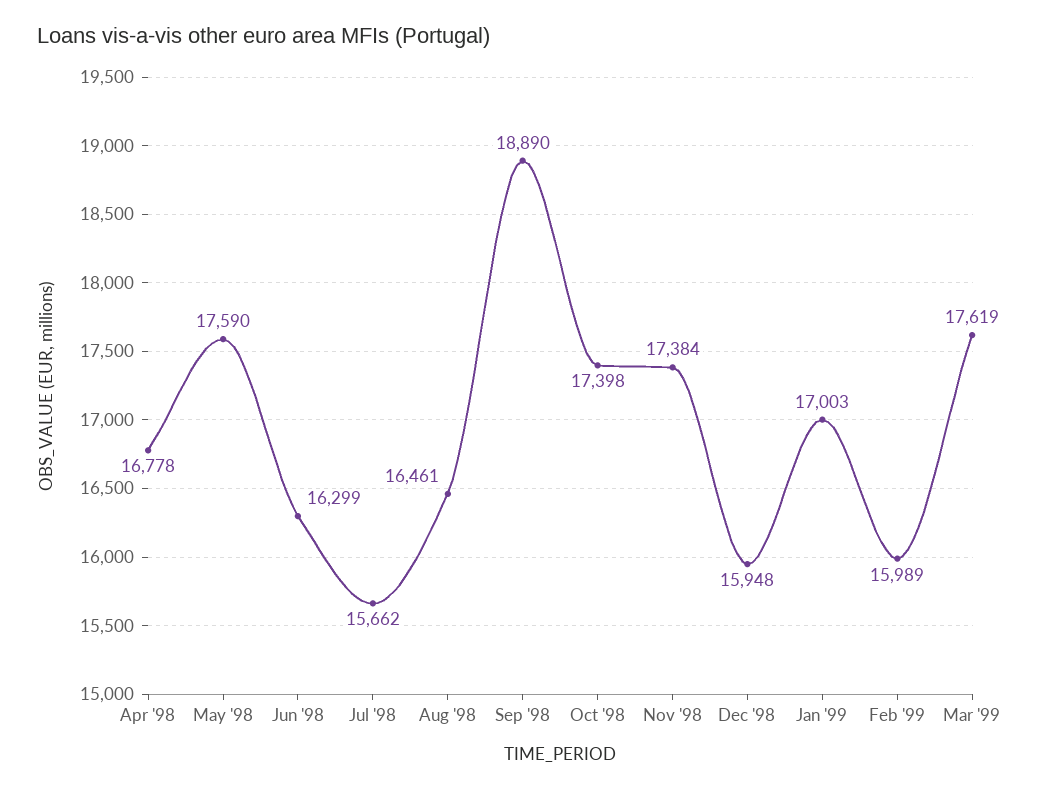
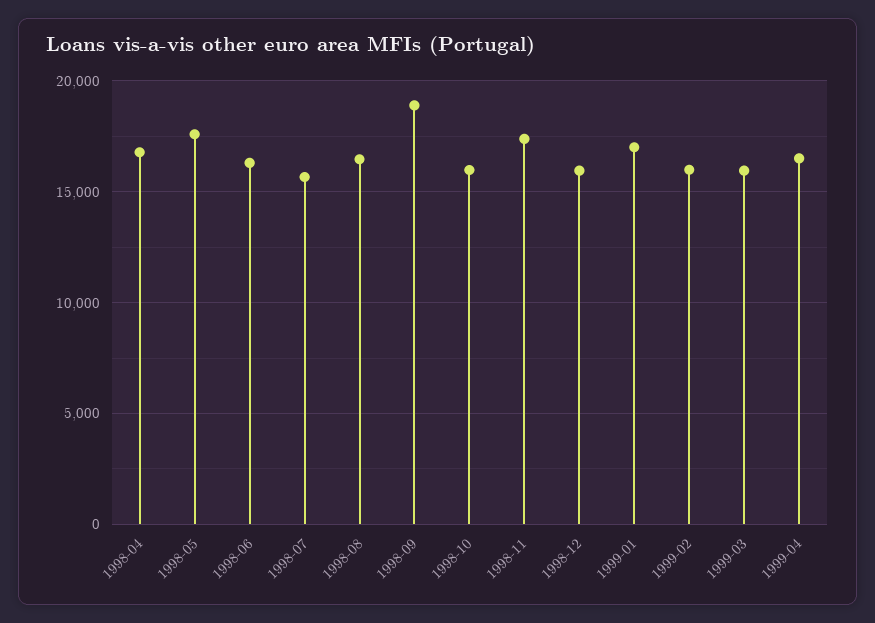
Oct '98: 17398 -> 16000
Mar '99: 17619 -> 16000
1999-04: none -> 16500

